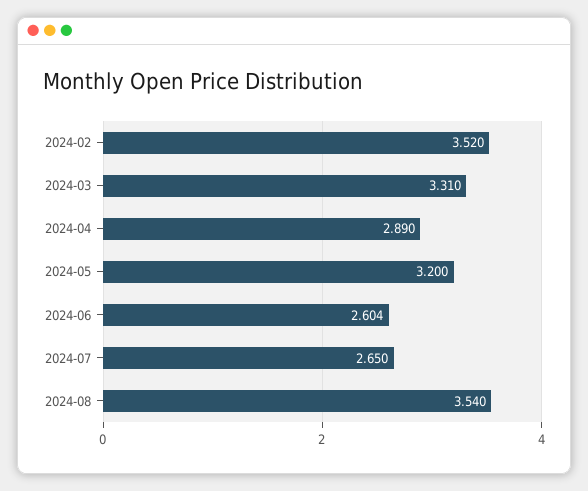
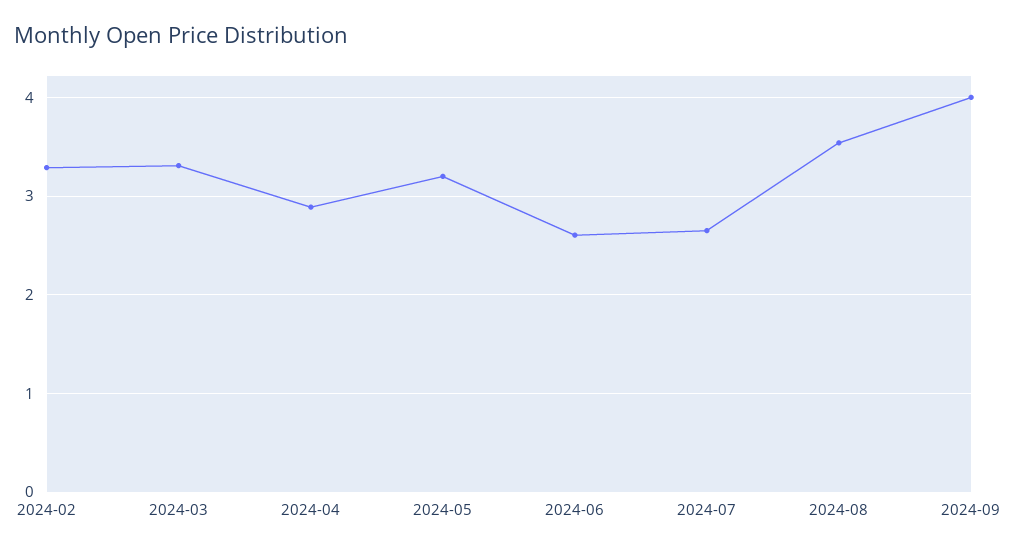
2024-02: 3.52 -> 3.3
2024-09: none -> 4

